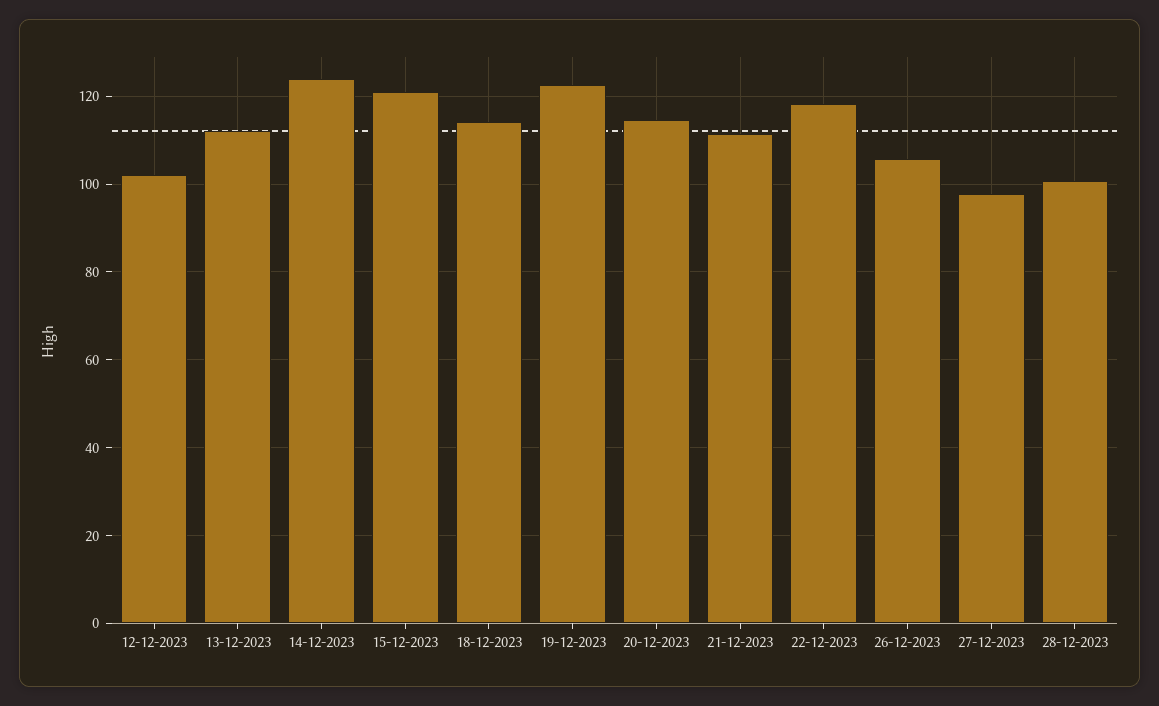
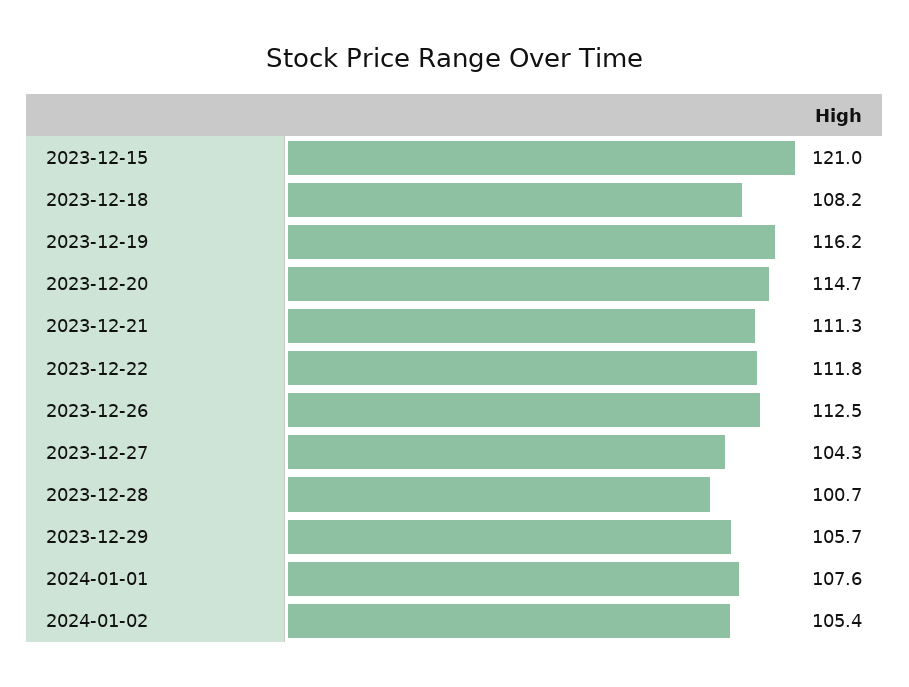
12-12-2023: 102 -> none
13-12-2023: 112 -> none
14-12-2023: 124 -> none
18-12-2023: 114 -> 108.2
19-12-2023: 122 -> 116.2
22-12-2023: 118 -> 111.8
26-12-2023: 106 -> 112.5
27-12-2023: 98 -> 104.3
2023-12-29: none -> 105.7
2024-01-01: none -> 107.6
2024-01-02: none -> 105.4

